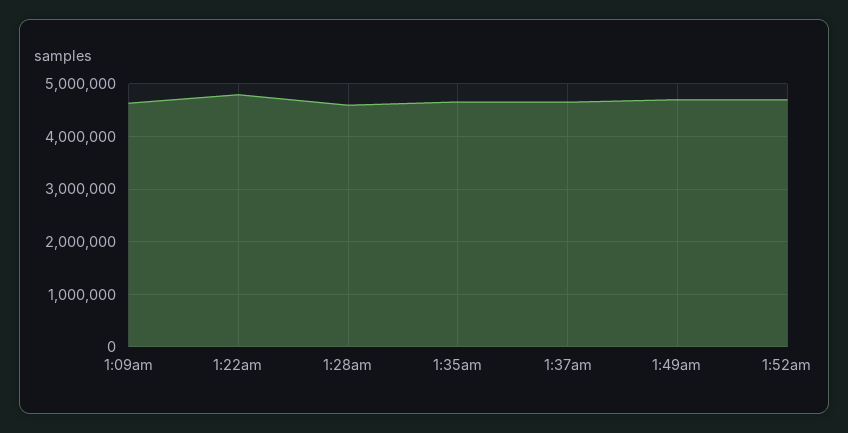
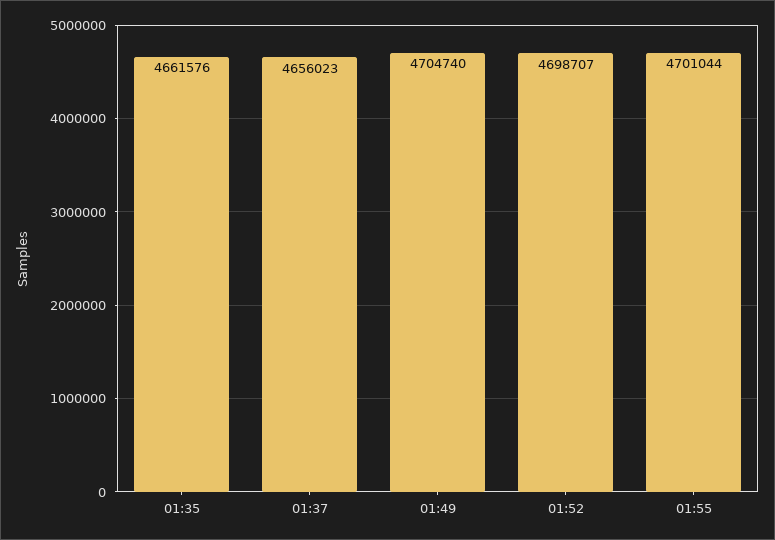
1:09am: 4600000 -> none
1:22am: 4800000 -> none
1:28am: 4600000 -> none
01:55: none -> 4701044

